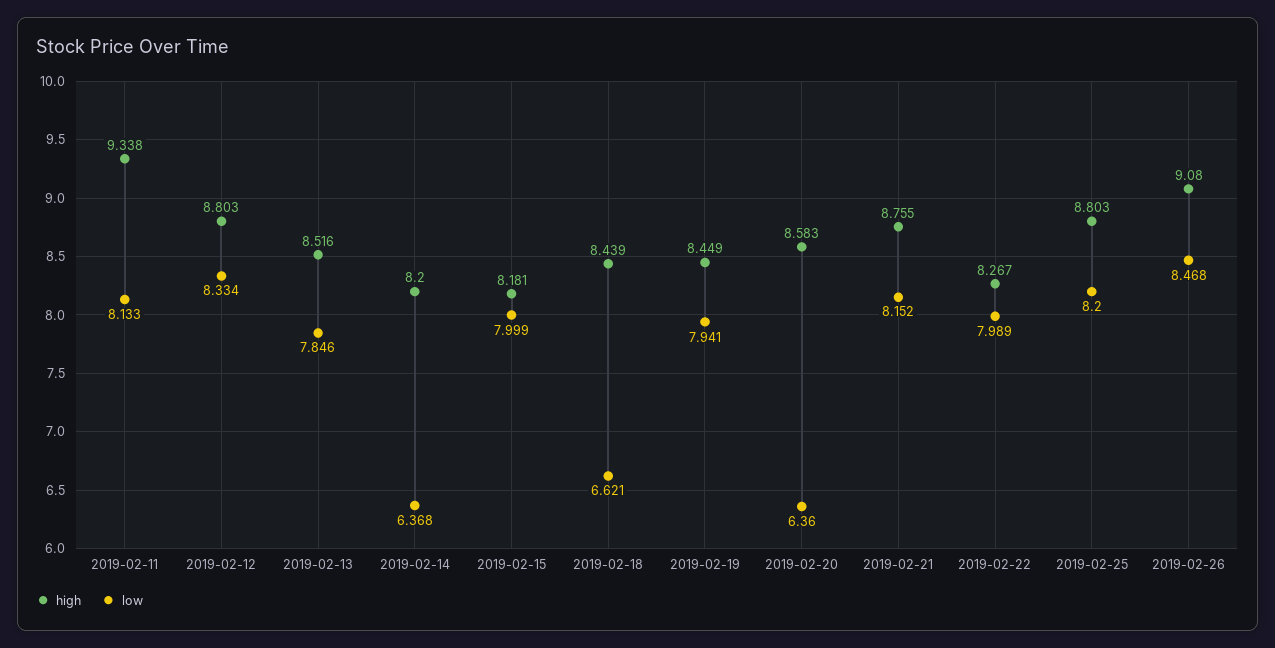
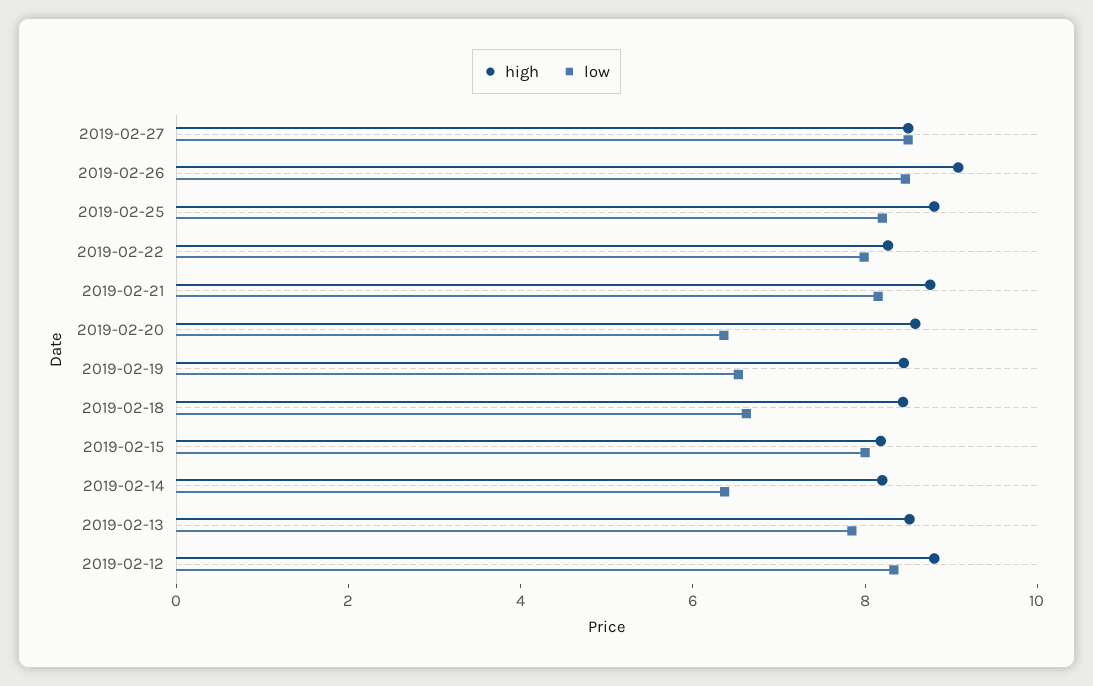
high, 2019-02-11: 9.338 -> none
low, 2019-02-11: 8.133 -> none
low, 2019-02-19: 7.941 -> 6.5
high, 2019-02-27: none -> 8.5
low, 2019-02-27: none -> 8.5

